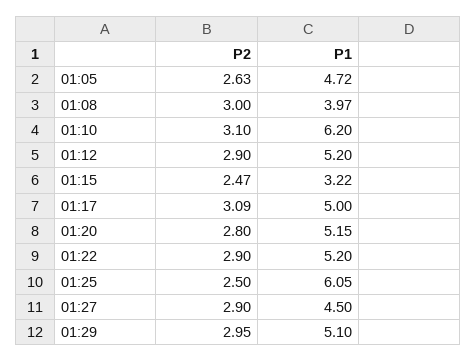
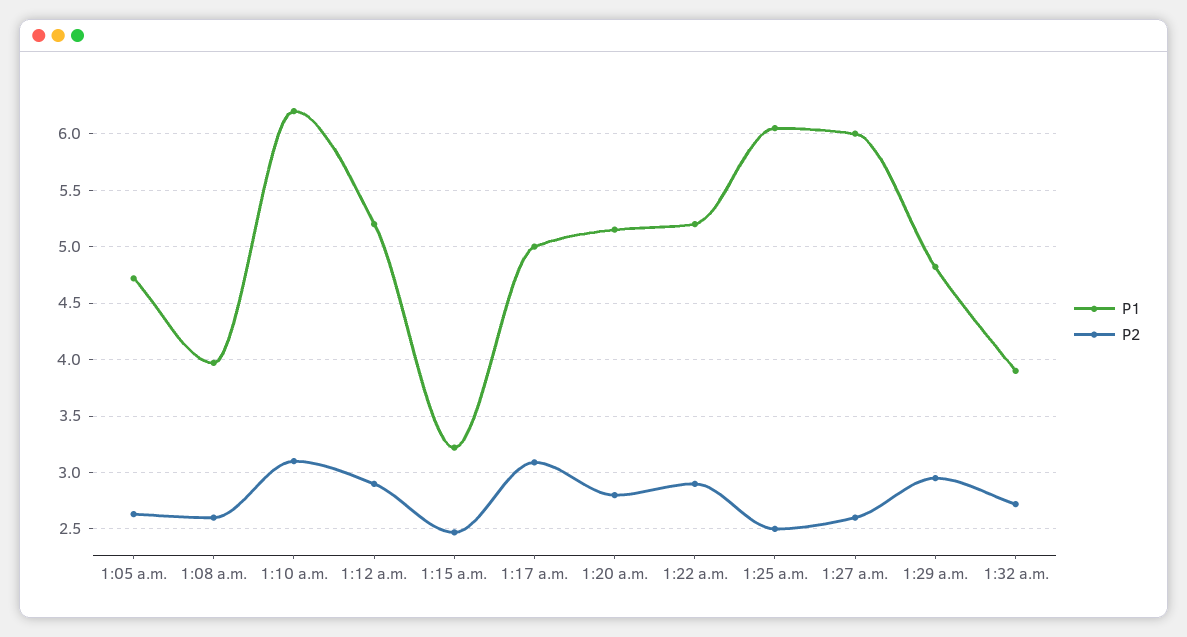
P2, 01:08: 3 -> 2.6
P2, 01:27: 2.9 -> 2.6
P1, 01:27: 4.5 -> 6
P1, 01:29: 5.1 -> 4.8
P1, 1:32 a.m.: none -> 3.9
P2, 1:32 a.m.: none -> 2.7

